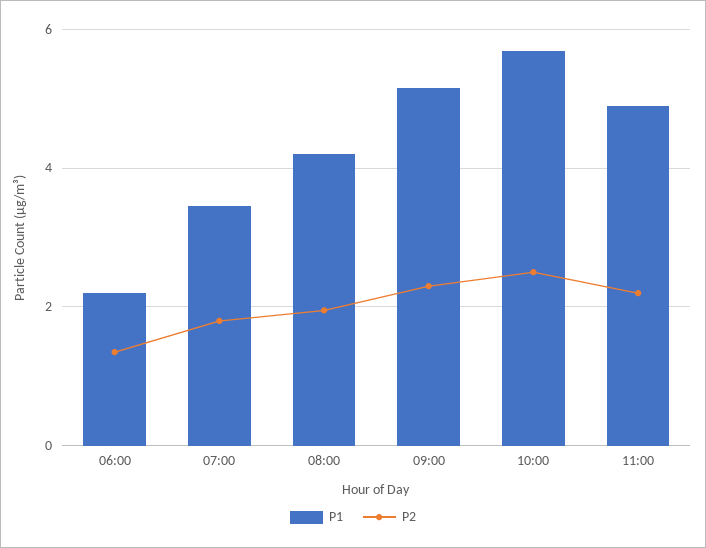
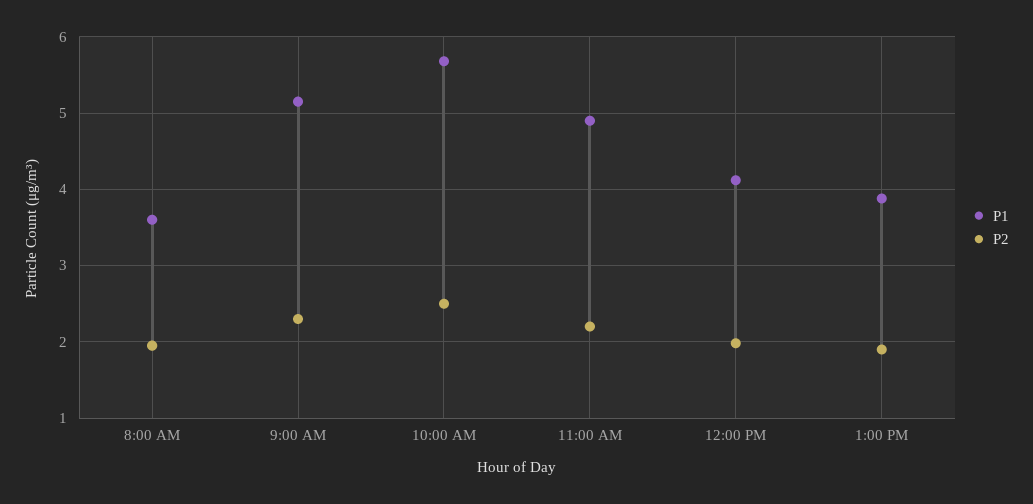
P1, 06:00: 2.2 -> none
P2, 06:00: 1.4 -> none
P1, 07:00: 3.4 -> none
P2, 07:00: 1.8 -> none
P1, 08:00: 4.2 -> 3.6
P1, 12:00 PM: none -> 4.1
P2, 12:00 PM: none -> 2
P1, 1:00 PM: none -> 3.9
P2, 1:00 PM: none -> 1.9

